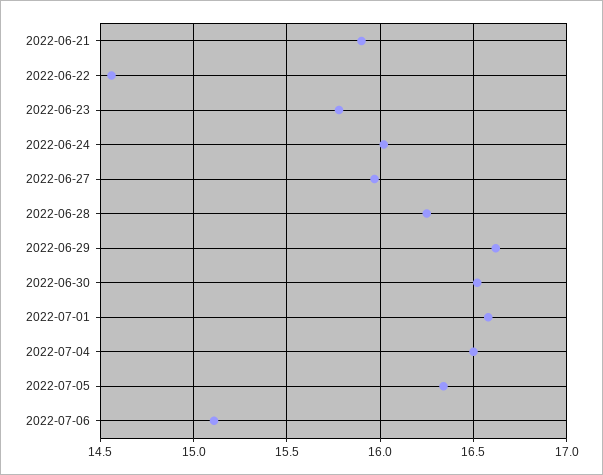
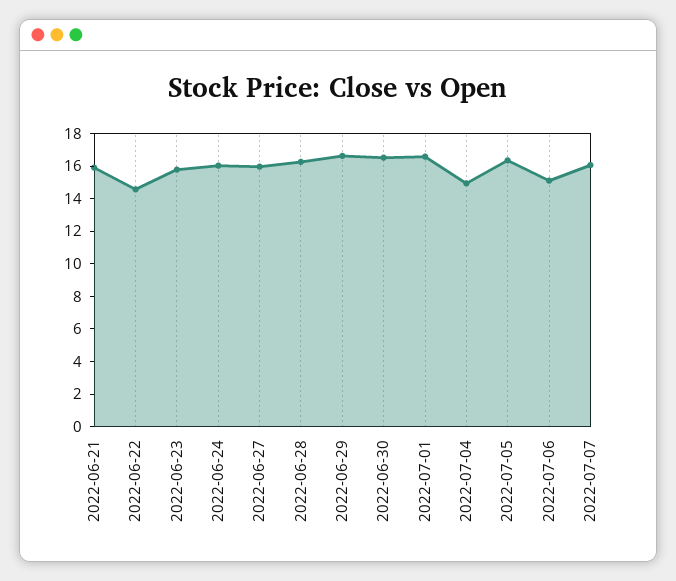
2022-07-04: 16.5 -> 15
2022-07-07: none -> 16

